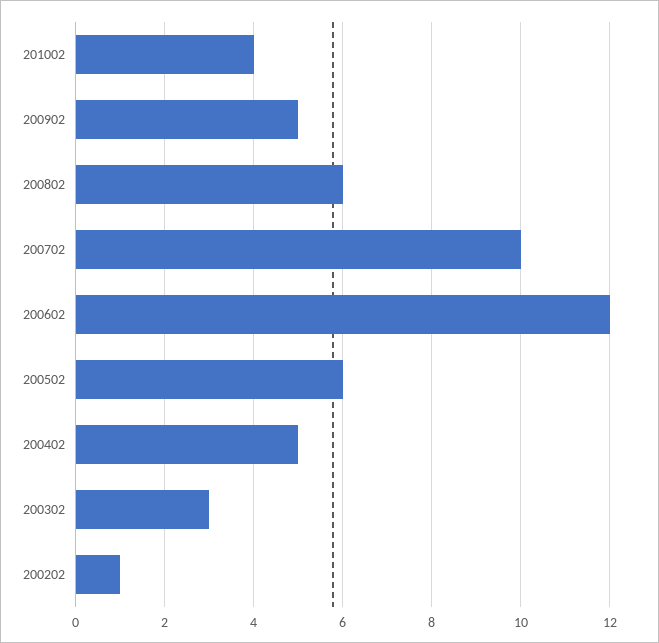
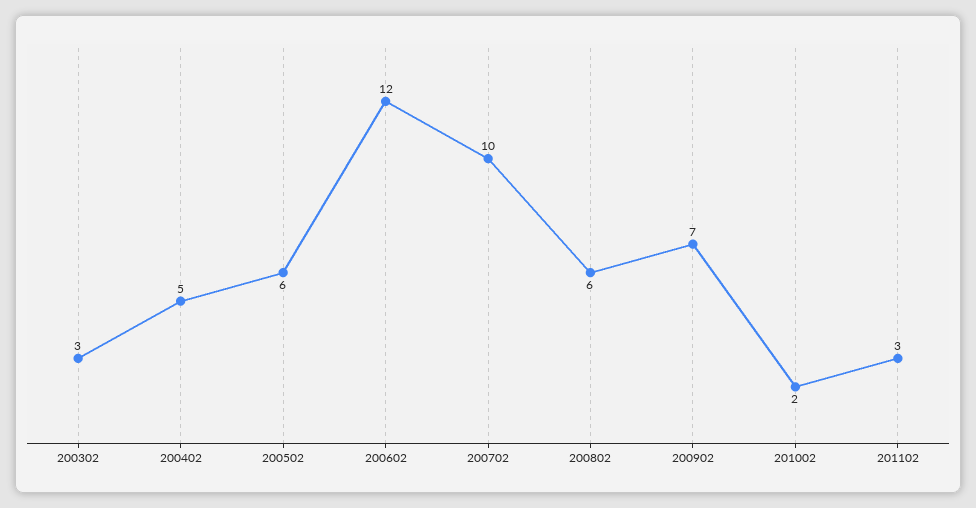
201002: 4 -> 2
200902: 5 -> 7
200202: 1 -> none
201102: none -> 3

